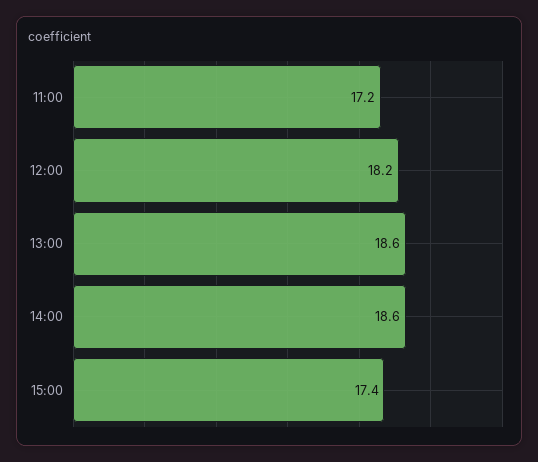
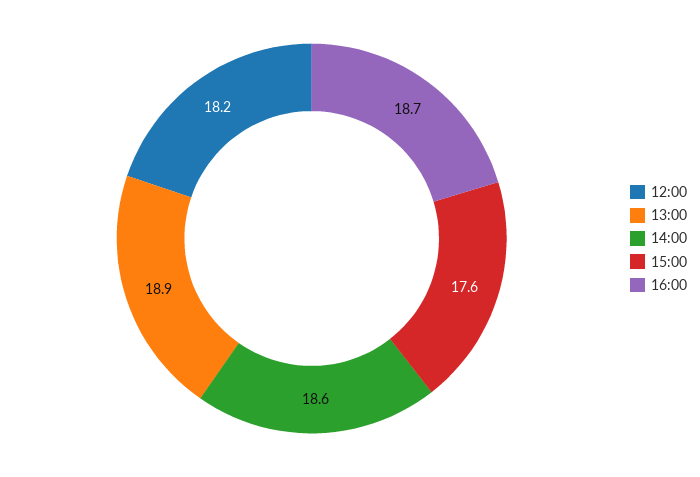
11:00: 17.2 -> none
13:00: 18.6 -> 18.9
15:00: 17.4 -> 17.6
16:00: none -> 18.7

